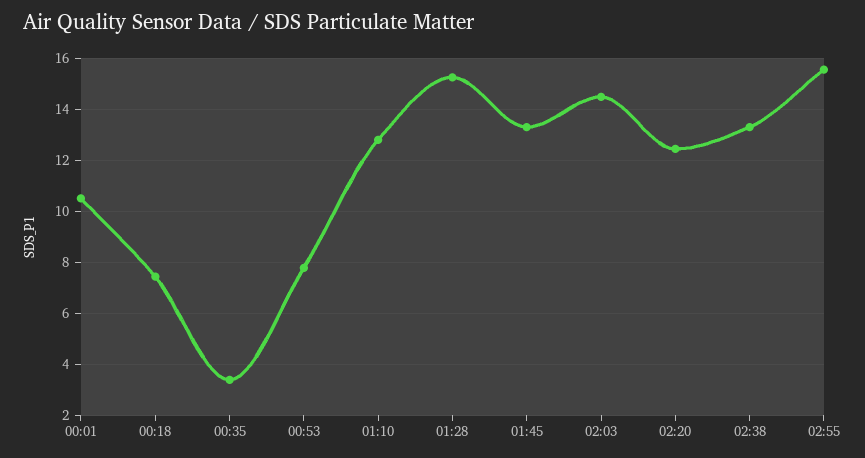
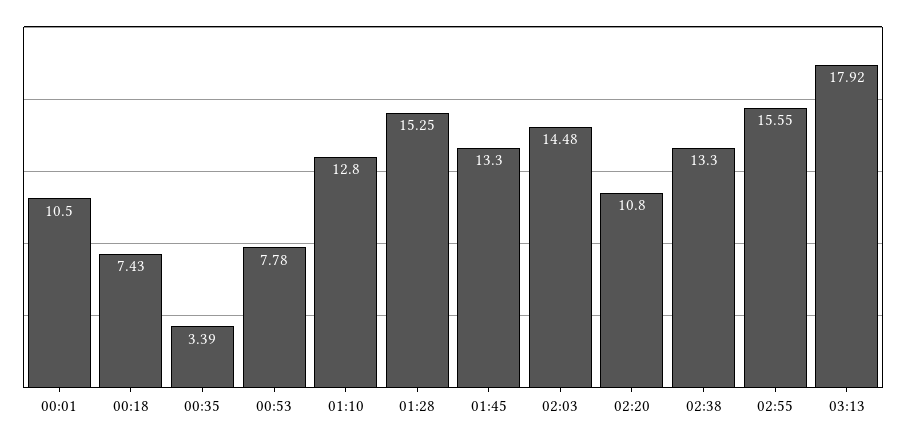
02:20: 12.5 -> 10.8
03:13: none -> 17.92

